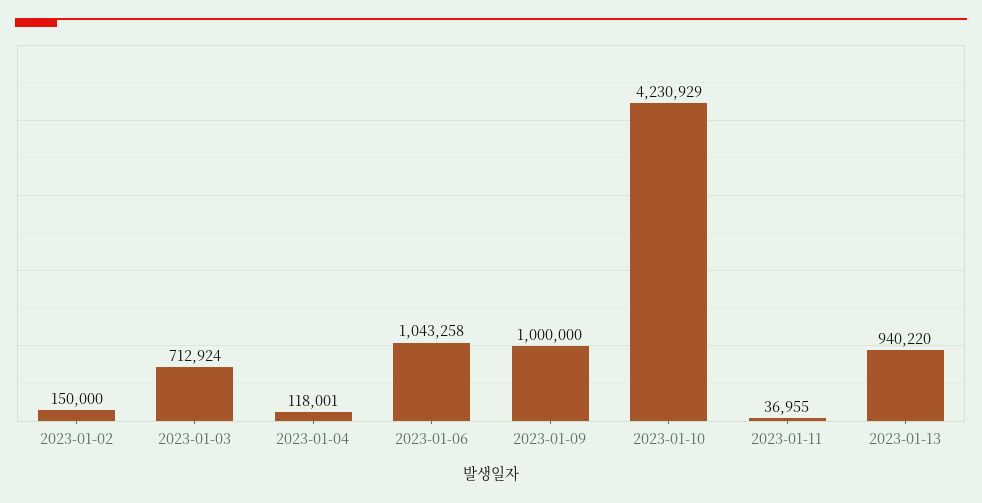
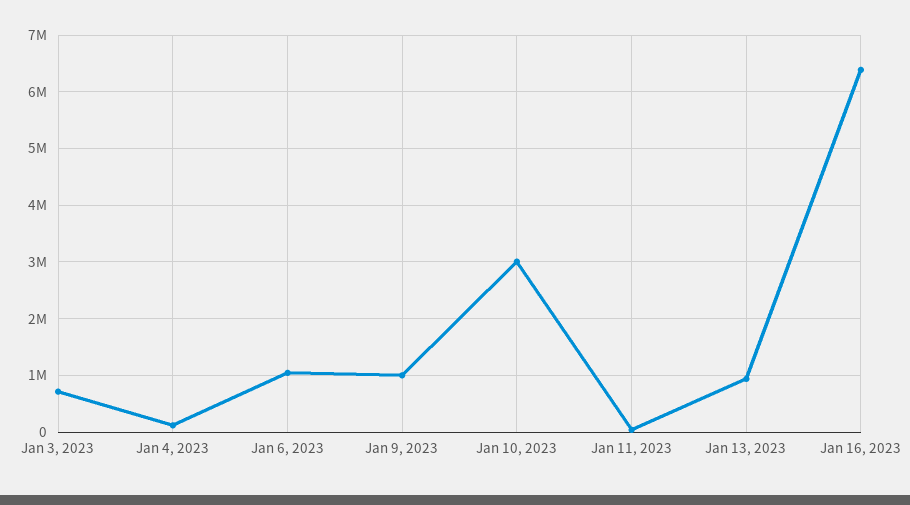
2023-01-02: 150000 -> none
2023-01-10: 4230929 -> 3000000
Jan 16, 2023: none -> 6400000

